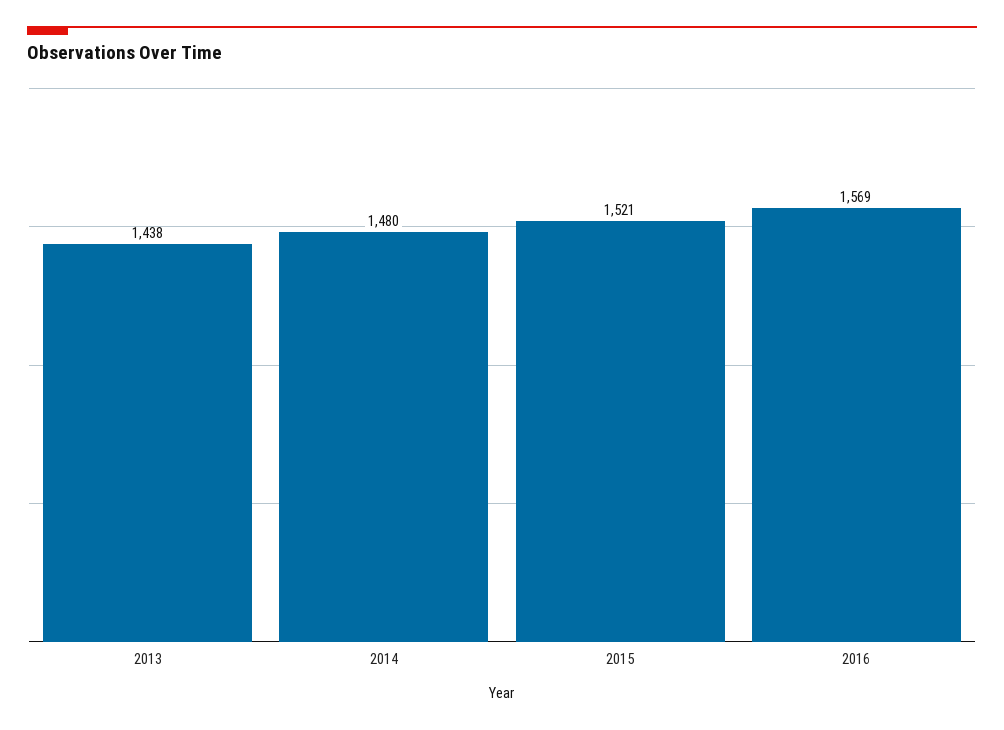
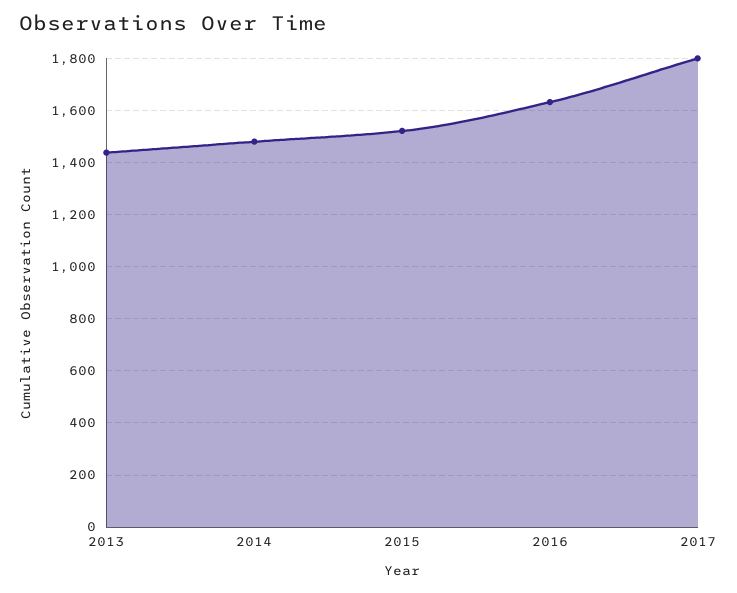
2016: 1569 -> 1625
2017: none -> 1800

